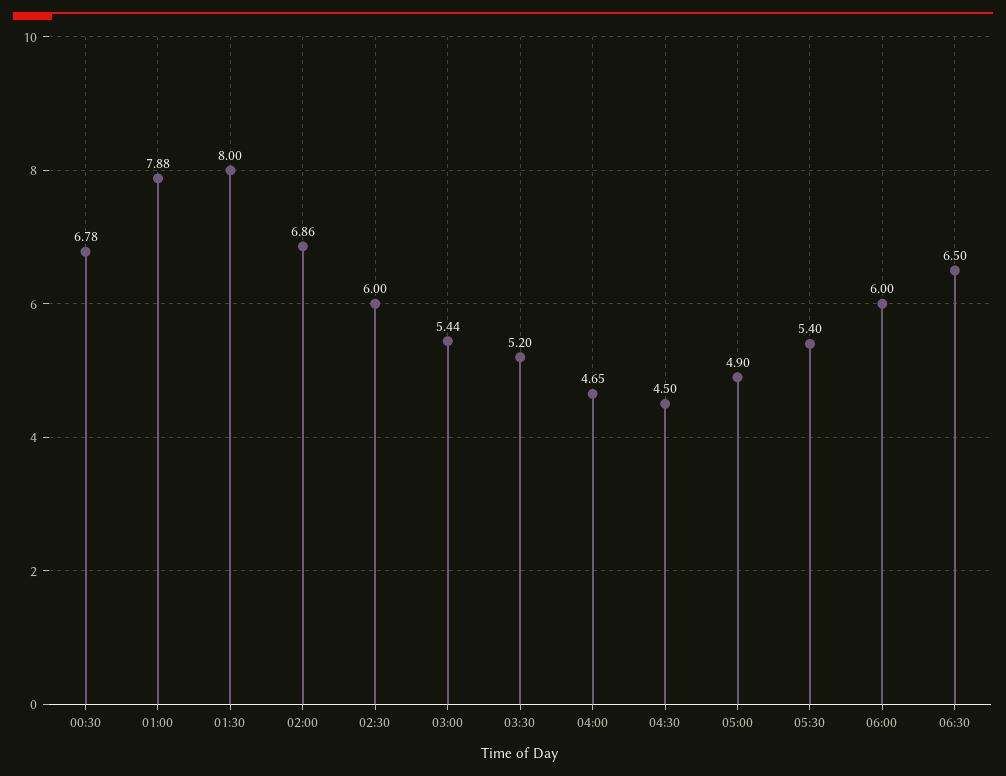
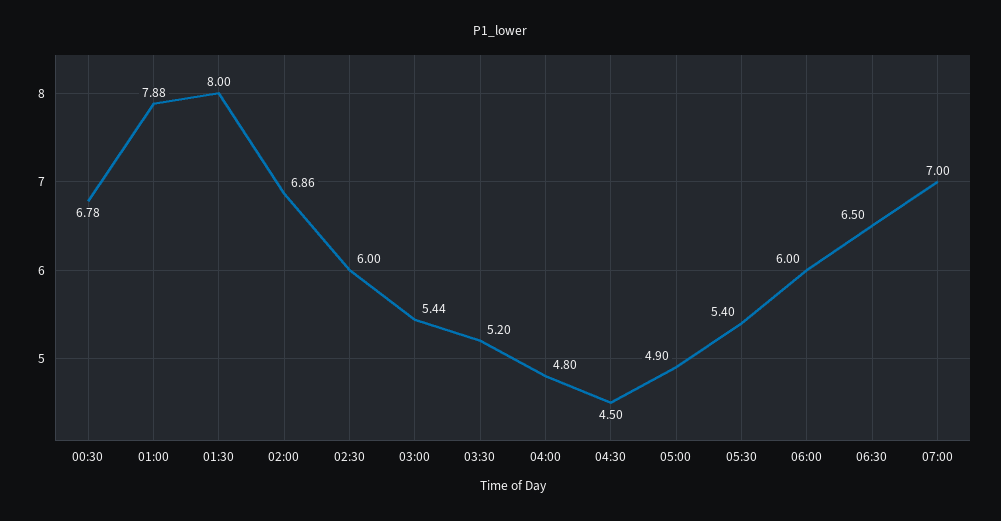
04:00: 4.65 -> 4.8
07:00: none -> 7

